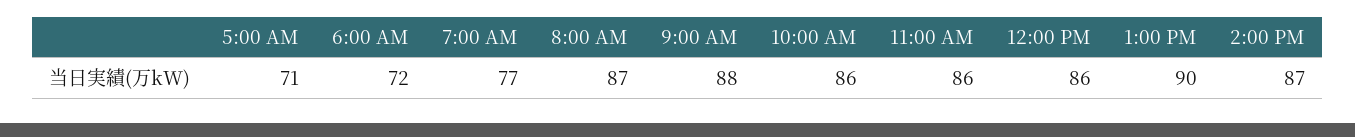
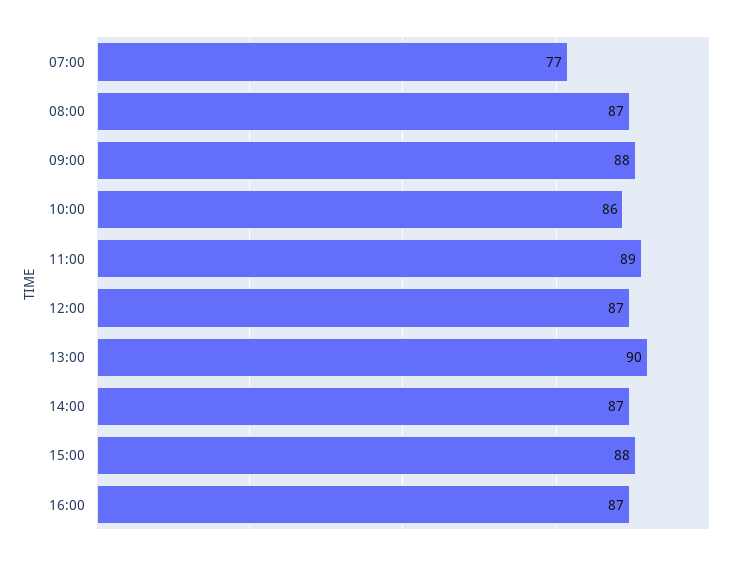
5:00 AM: 71 -> none
6:00 AM: 72 -> none
11:00 AM: 86 -> 89
12:00 PM: 86 -> 87
15:00: none -> 88
16:00: none -> 87

